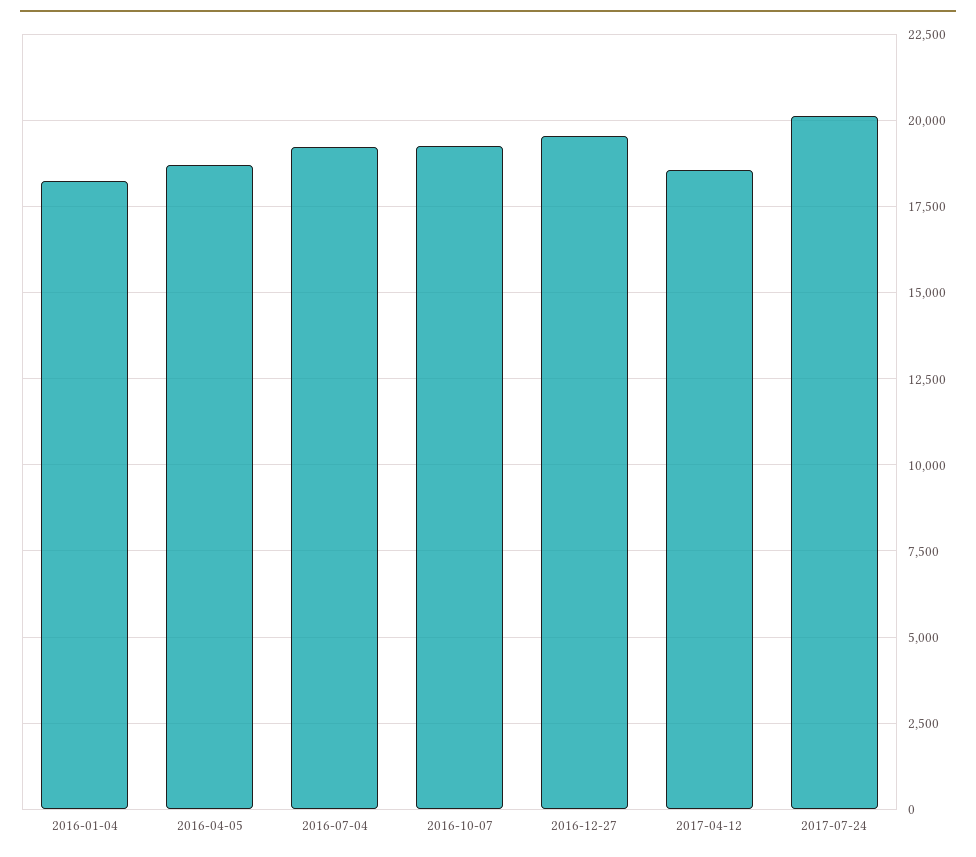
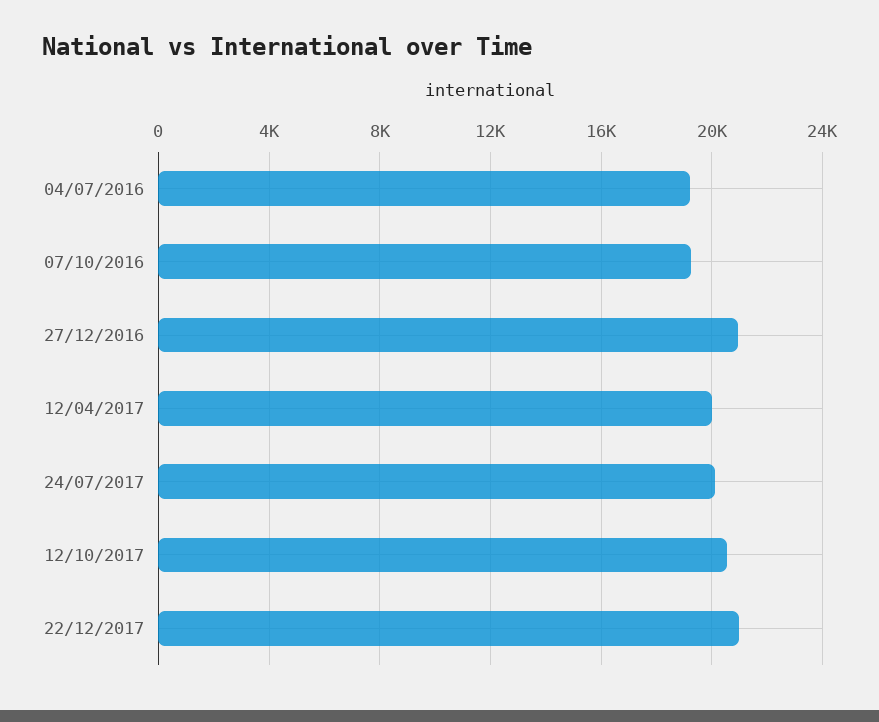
2016-01-04: 18250 -> none
2016-04-05: 18750 -> none
2016-12-27: 19500 -> 21000
2017-04-12: 18500 -> 20000
12/10/2017: none -> 20500
22/12/2017: none -> 21000

